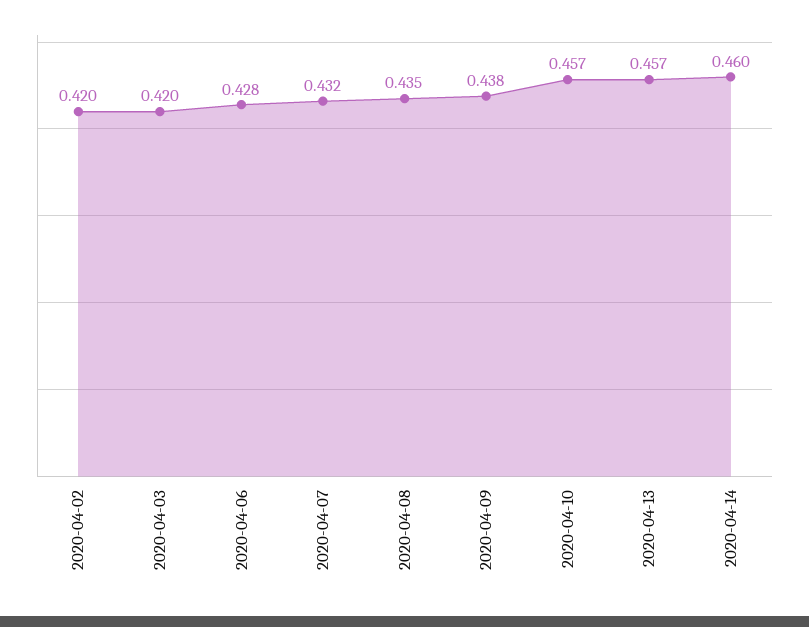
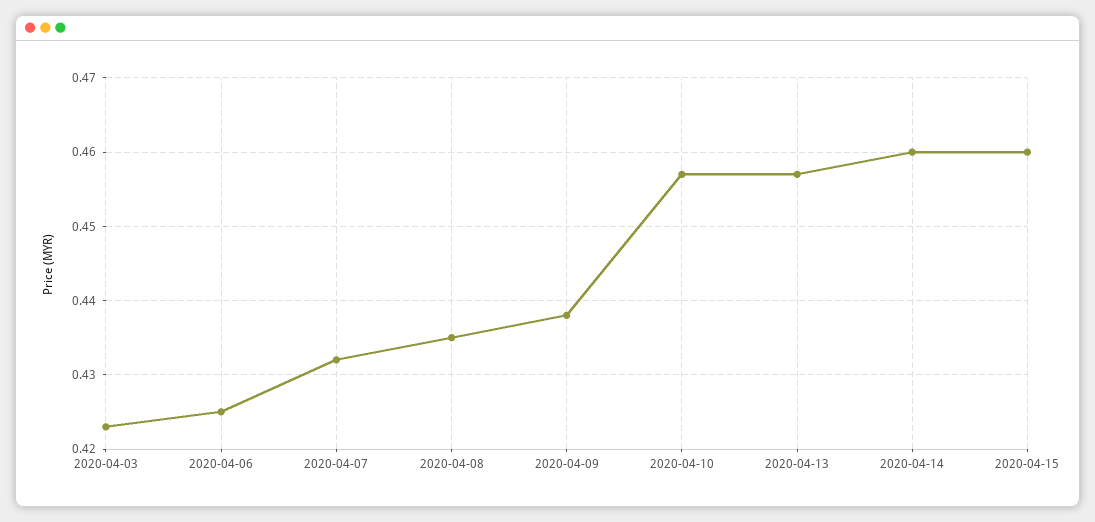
2020-04-02: 0.42 -> none
2020-04-03: 0.42 -> 0.423
2020-04-06: 0.428 -> 0.425
2020-04-15: none -> 0.46

